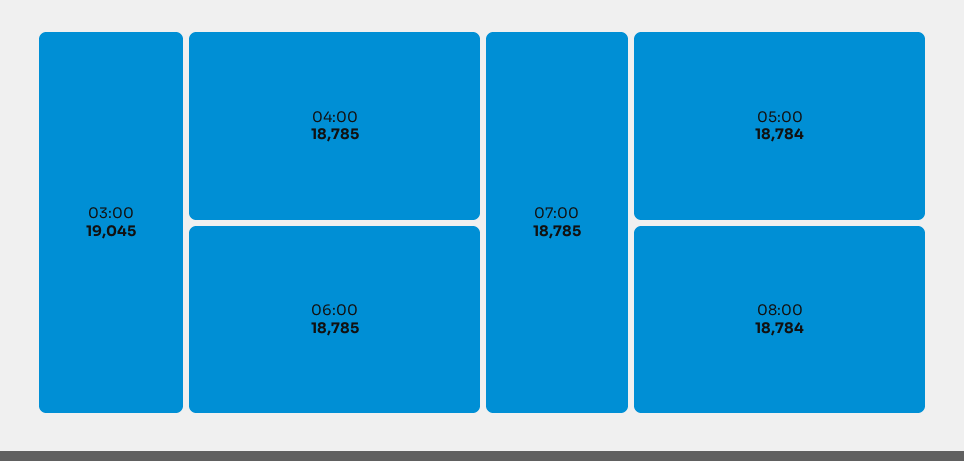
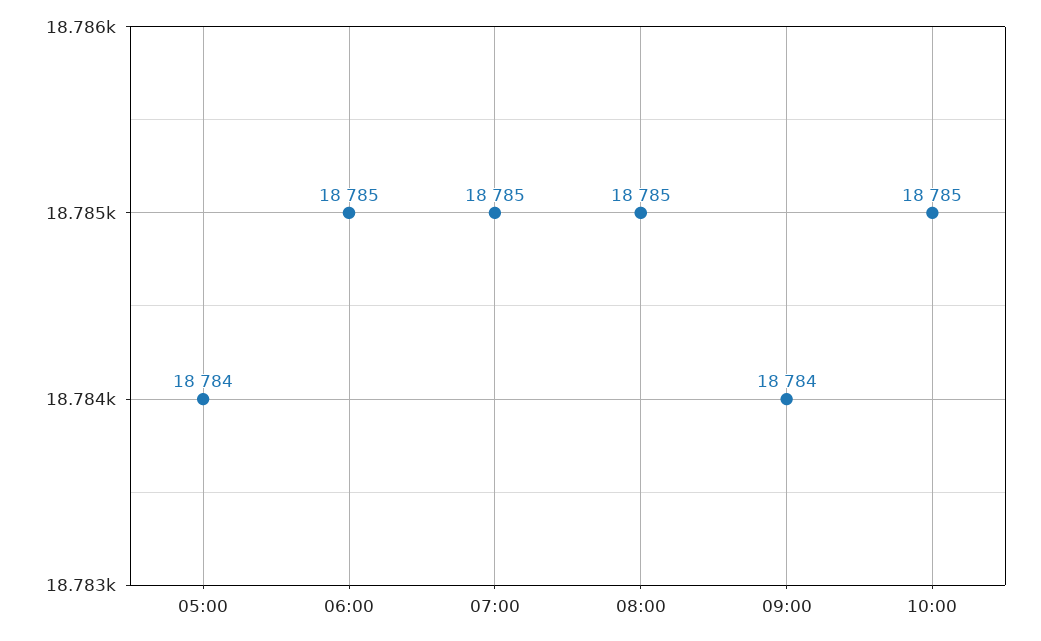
03:00: 19045 -> none
04:00: 18785 -> none
08:00: 18784 -> 18785
09:00: none -> 18784
10:00: none -> 18785

